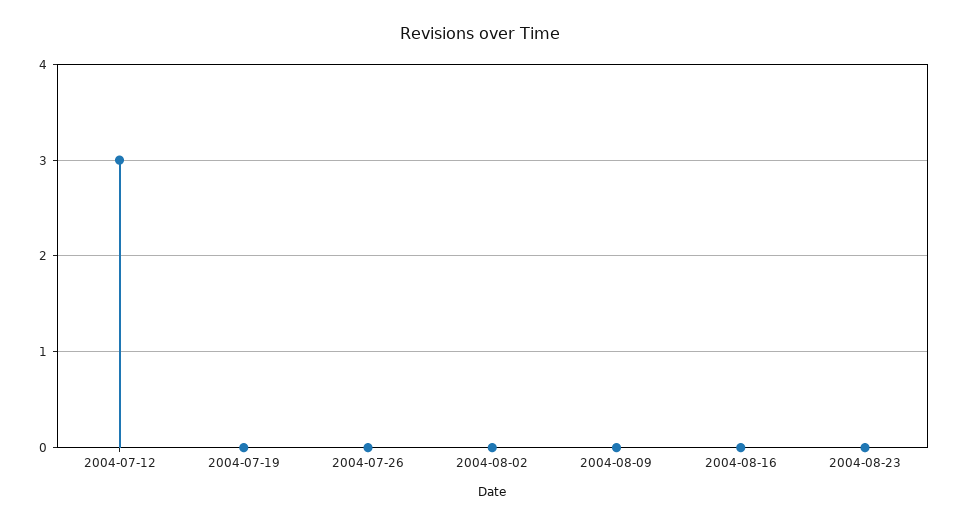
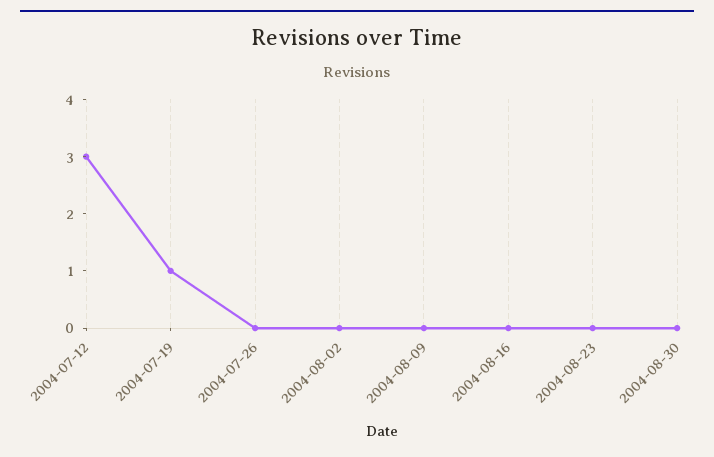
2004-07-19: 0 -> 1
2004-08-30: none -> 0

